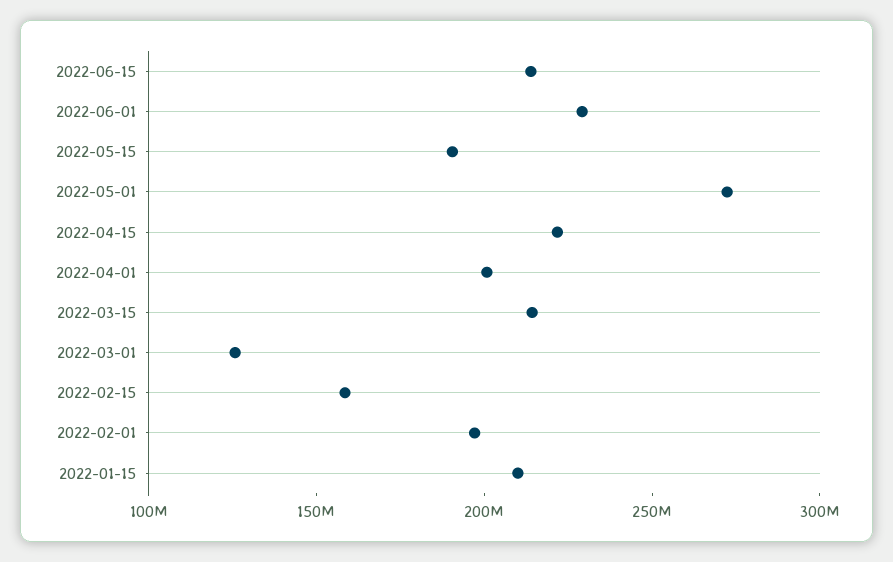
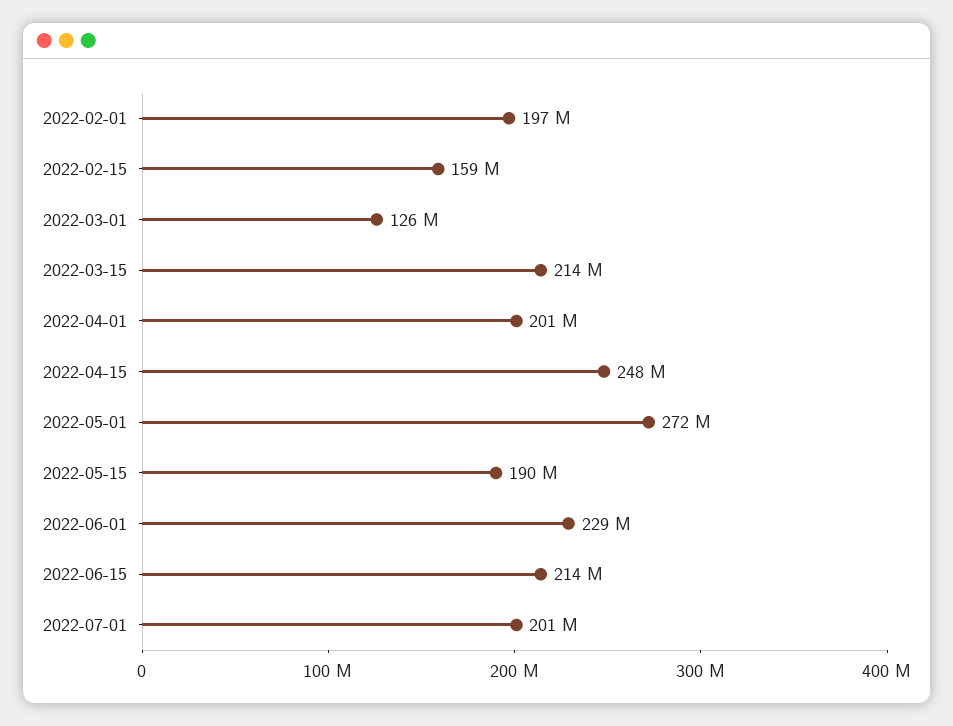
2022-04-15: 220000000 -> 248000000
2022-01-15: 210000000 -> none
2022-07-01: none -> 201000000

